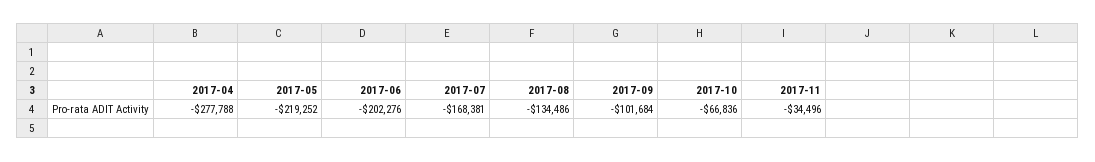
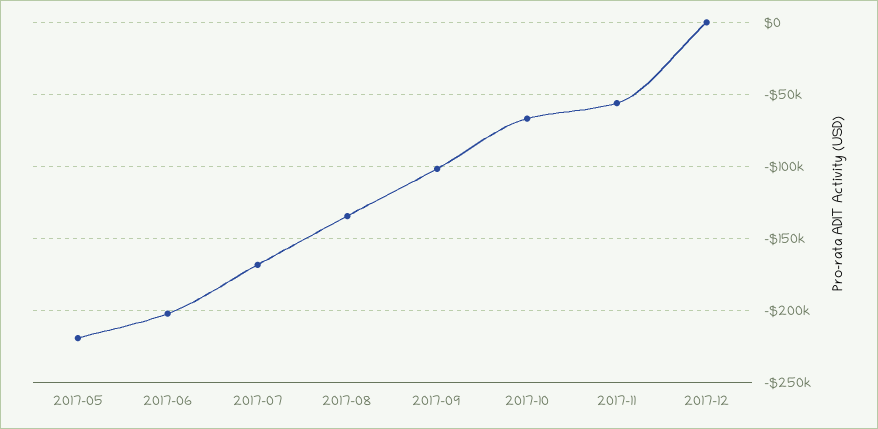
2017-04: -277788 -> none
2017-11: -34496 -> -55000
2017-12: none -> 0

